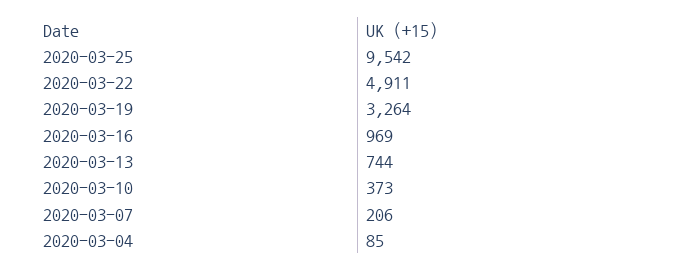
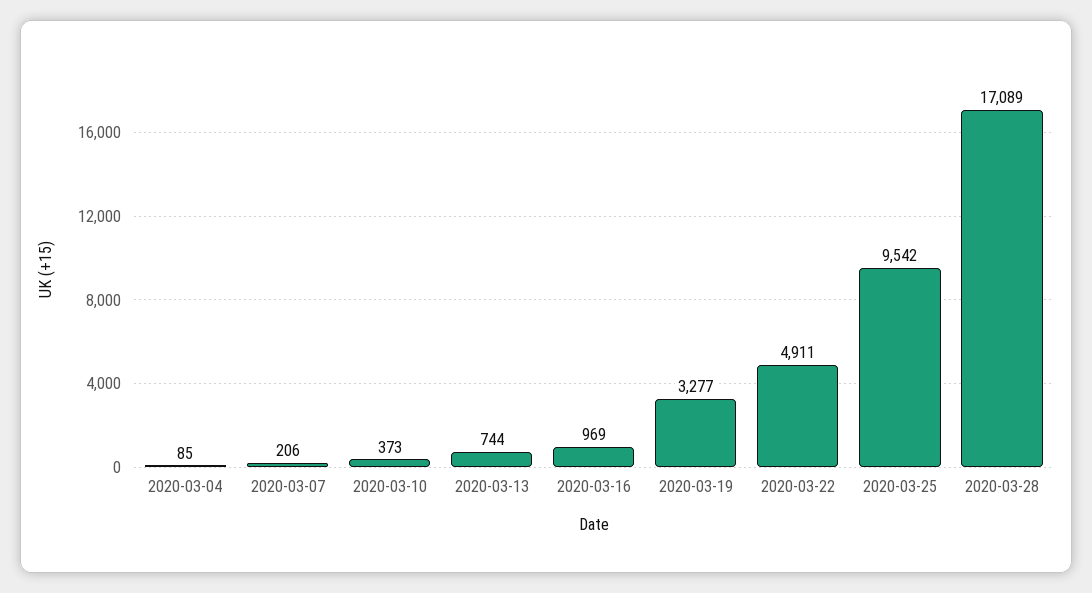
2020-03-19: 3264 -> 3277
2020-03-28: none -> 17089

